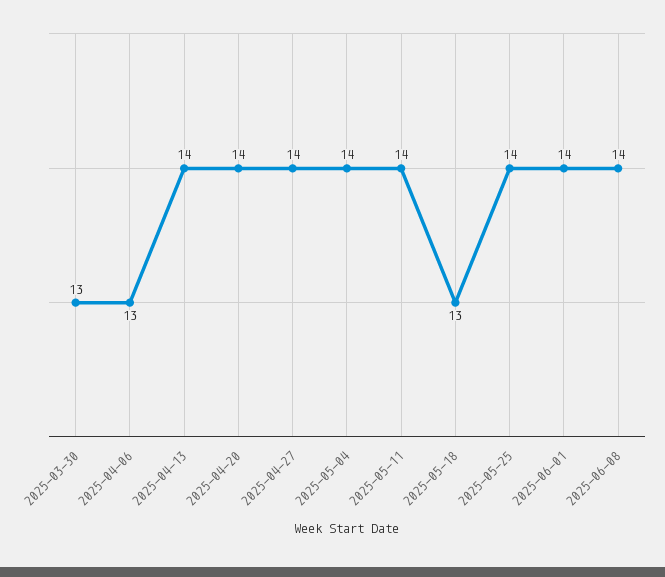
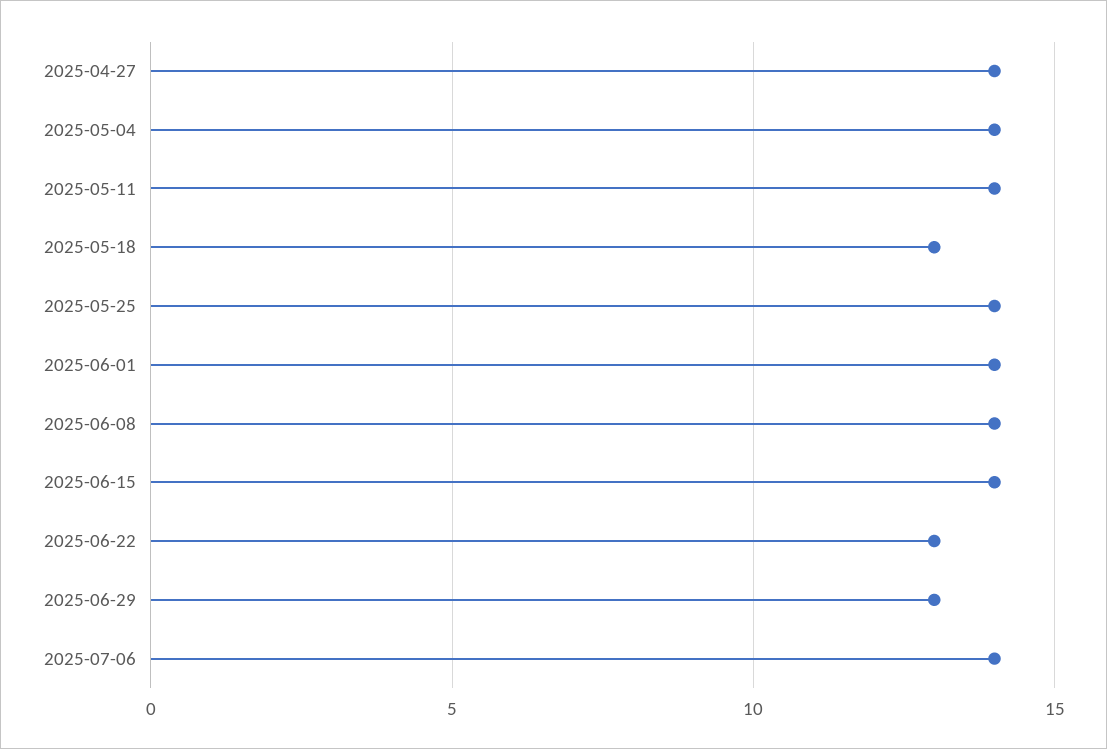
2025-03-30: 13 -> none
2025-04-06: 13 -> none
2025-04-13: 14 -> none
2025-04-20: 14 -> none
2025-06-15: none -> 14
2025-06-22: none -> 13
2025-06-29: none -> 13
2025-07-06: none -> 14

